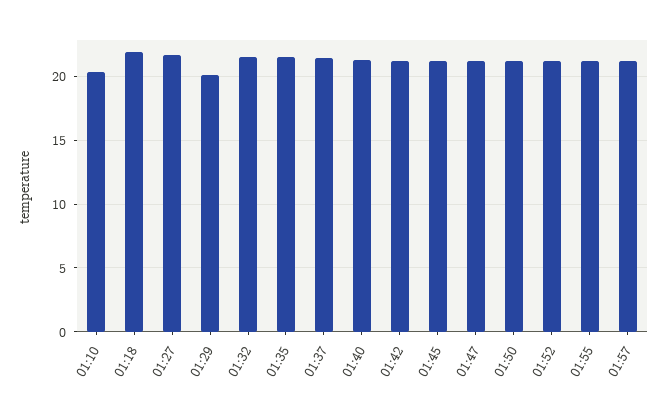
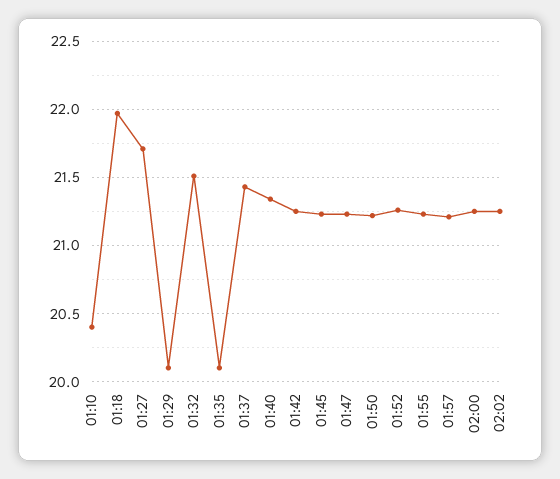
01:35: 21.5 -> 20.1
02:00: none -> 21.25
02:02: none -> 21.25

